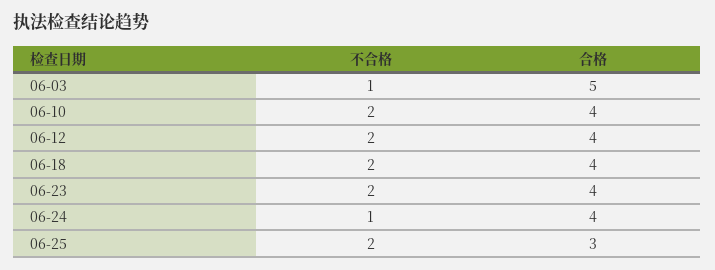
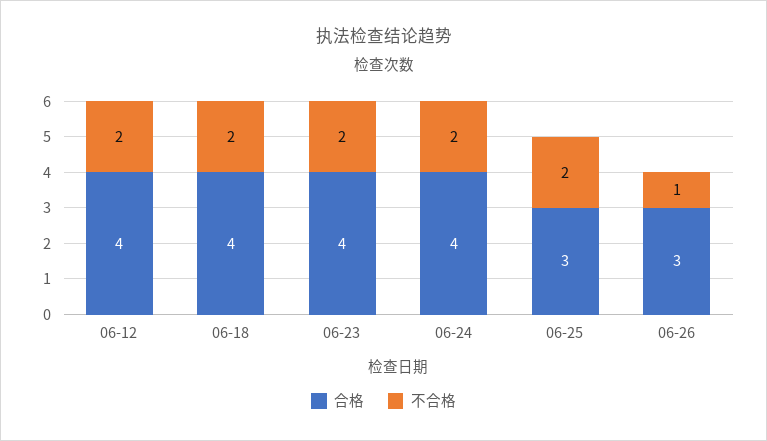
不合格, 06-03: 1 -> none
合格, 06-03: 5 -> none
不合格, 06-10: 2 -> none
合格, 06-10: 4 -> none
不合格, 06-24: 1 -> 2
合格, 06-26: none -> 3
不合格, 06-26: none -> 1

